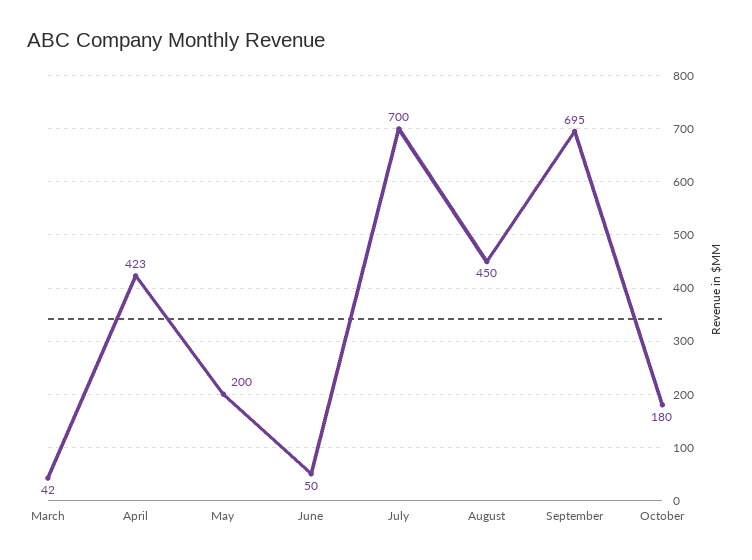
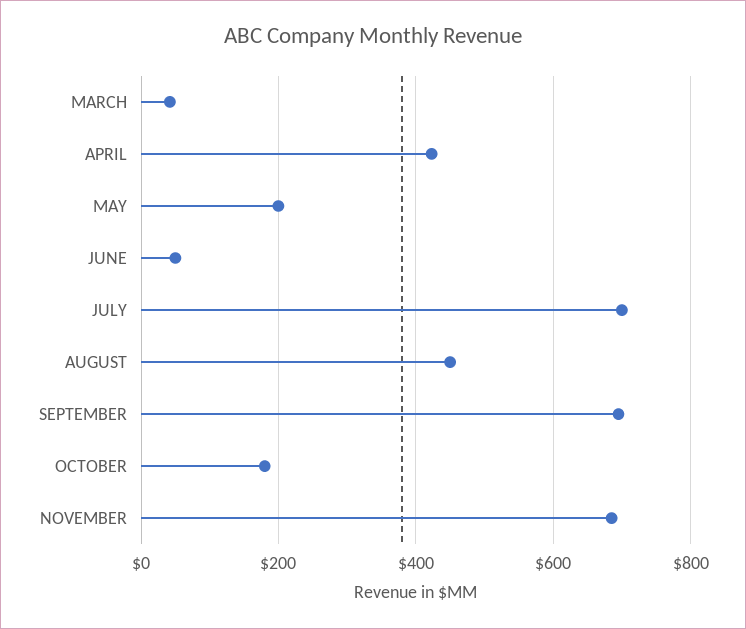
NOVEMBER: none -> 680

